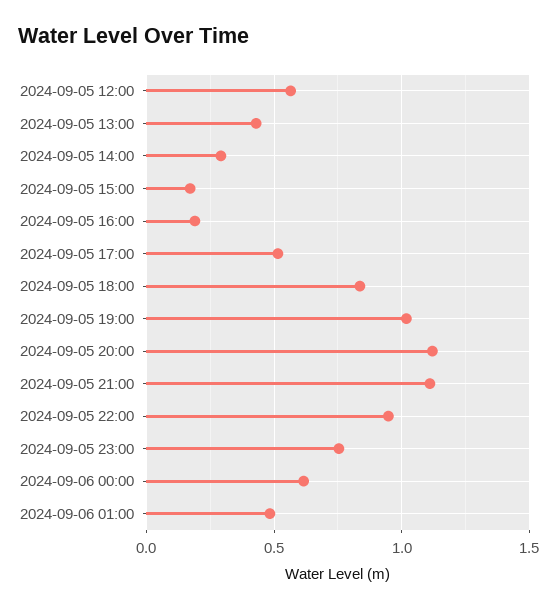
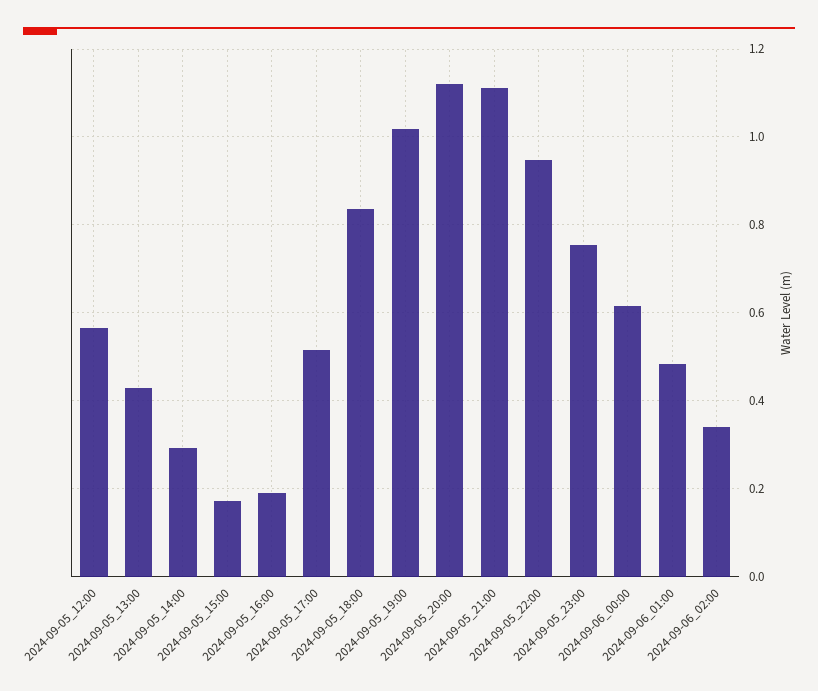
2024-09-06_02:00: none -> 0.34

